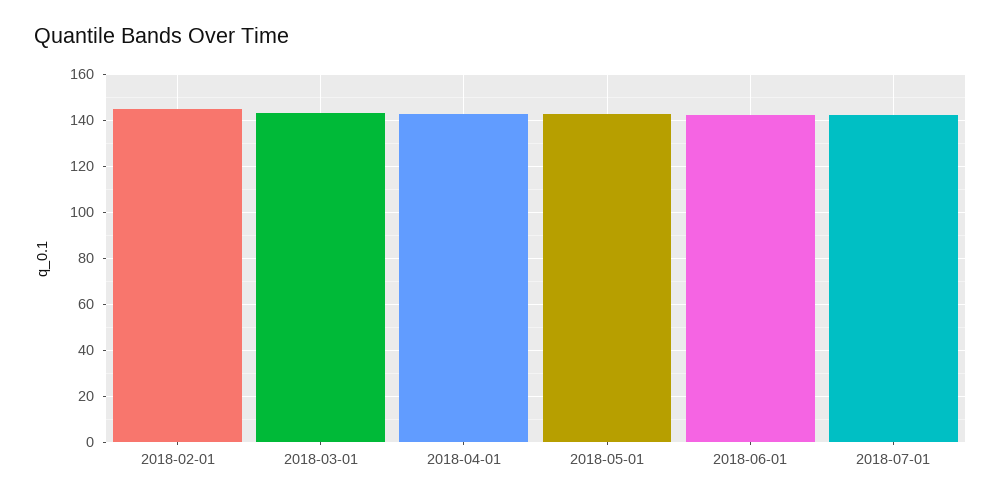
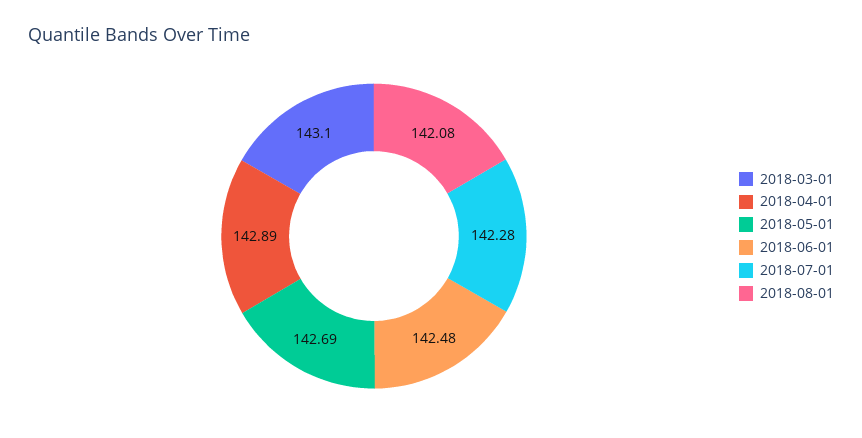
2018-02-01: 145 -> none
2018-08-01: none -> 142.08

